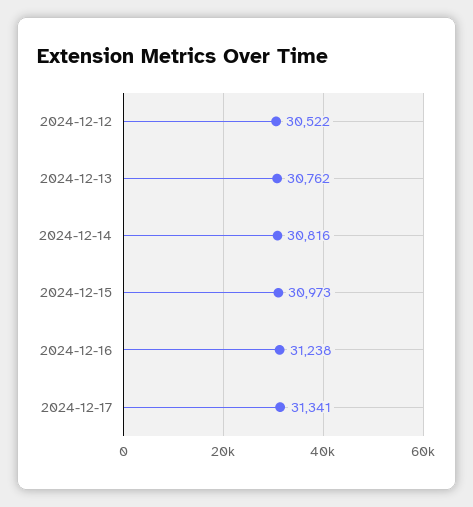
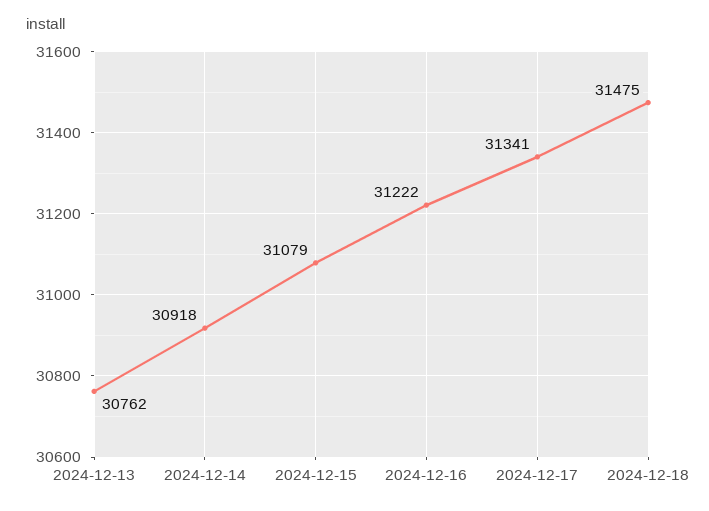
2024-12-12: 30522 -> none
2024-12-14: 30816 -> 30918
2024-12-15: 30973 -> 31079
2024-12-16: 31238 -> 31222
2024-12-18: none -> 31475

